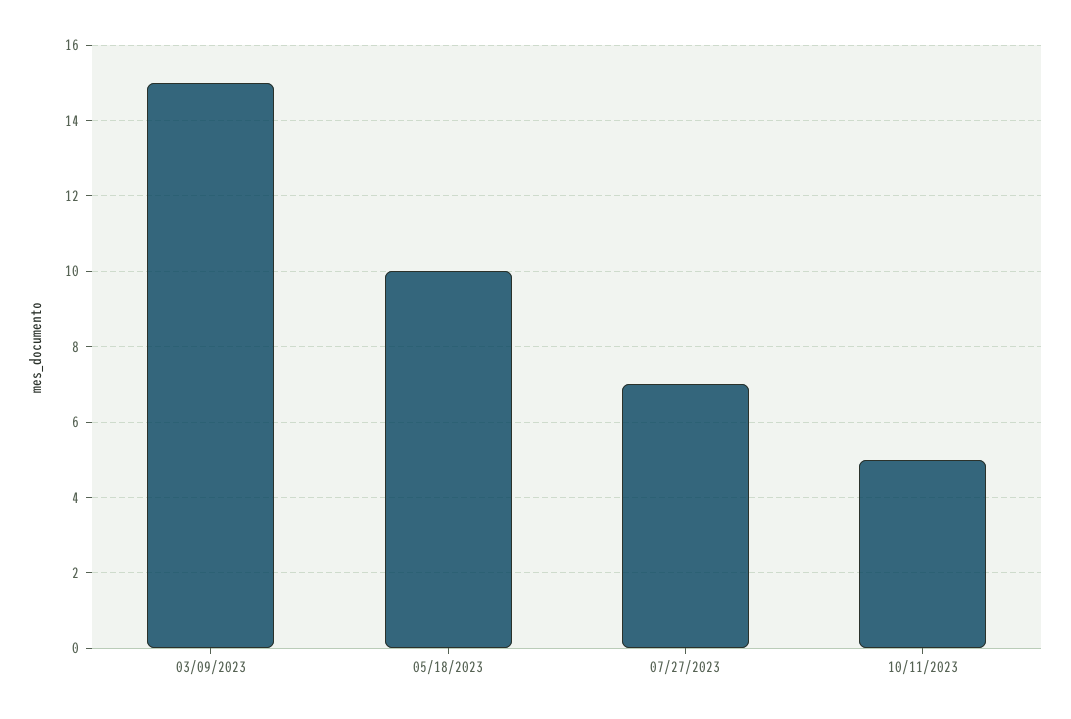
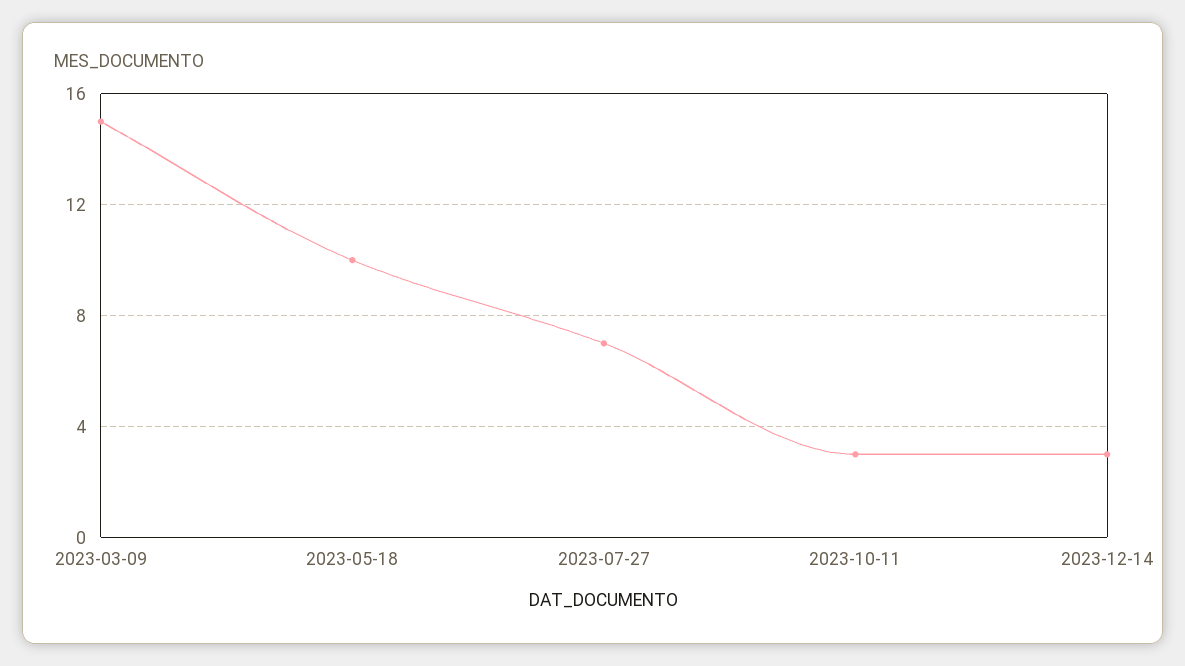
10/11/2023: 5 -> 3
2023-12-14: none -> 3

